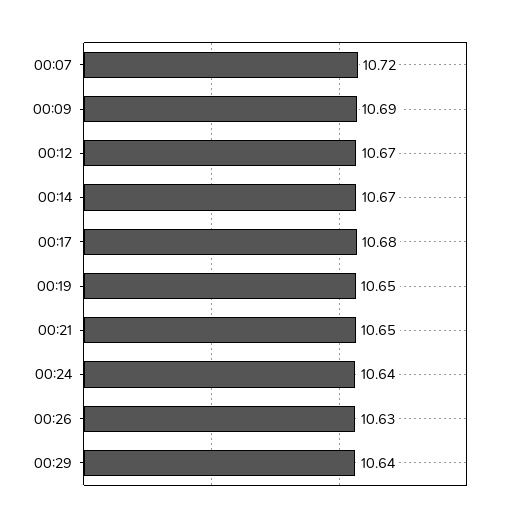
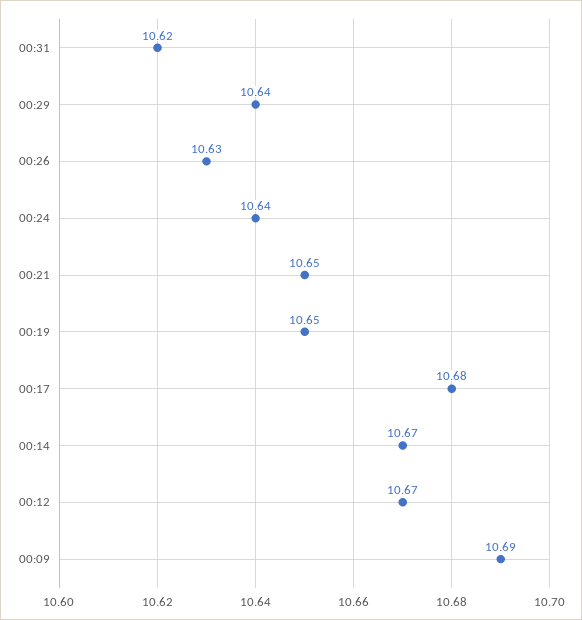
00:07: 10.72 -> none
00:31: none -> 10.62

